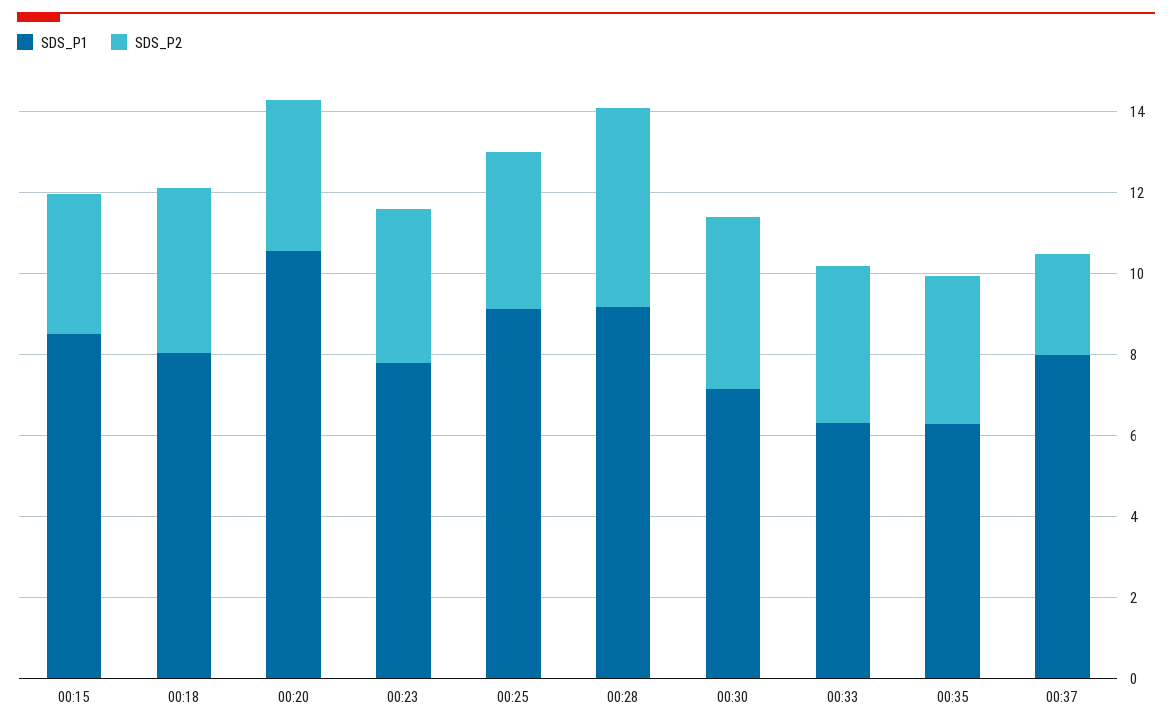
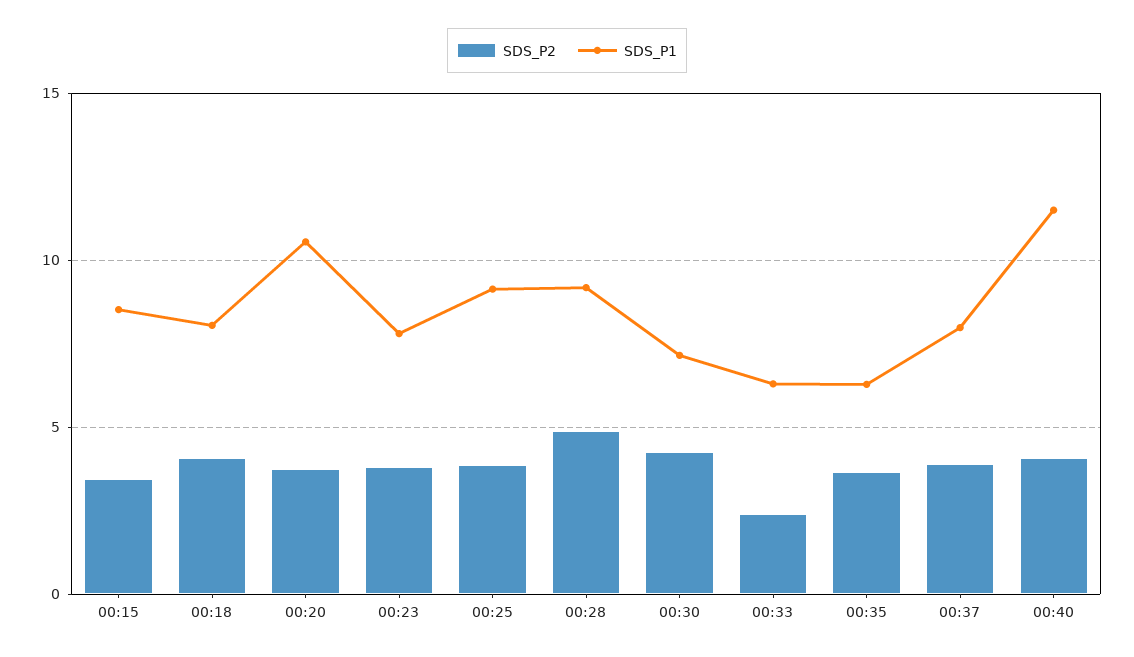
SDS_P2, 00:33: 4 -> 2.5
SDS_P2, 00:37: 2.5 -> 4
SDS_P2, 00:40: none -> 4
SDS_P1, 00:40: none -> 11.5

